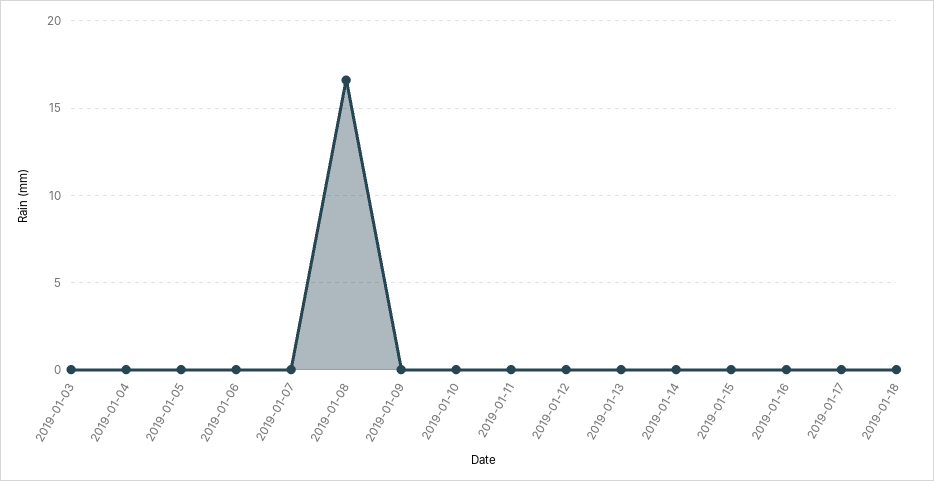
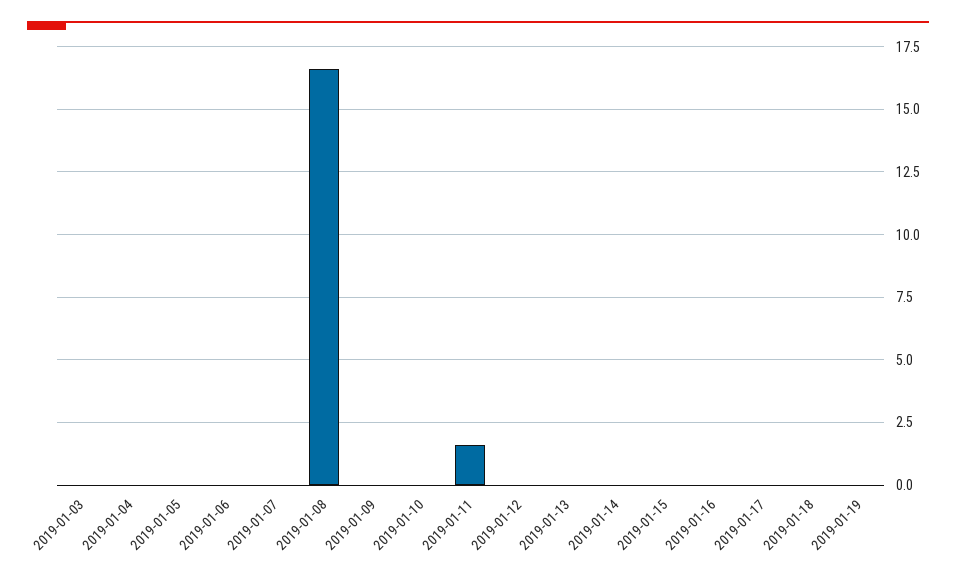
2019-01-11: 0 -> 1.5
2019-01-19: none -> 0

